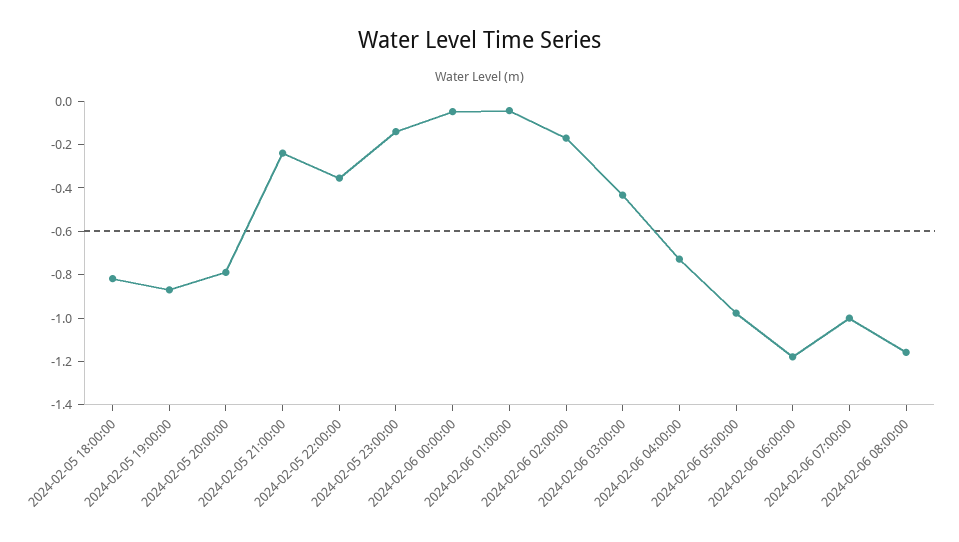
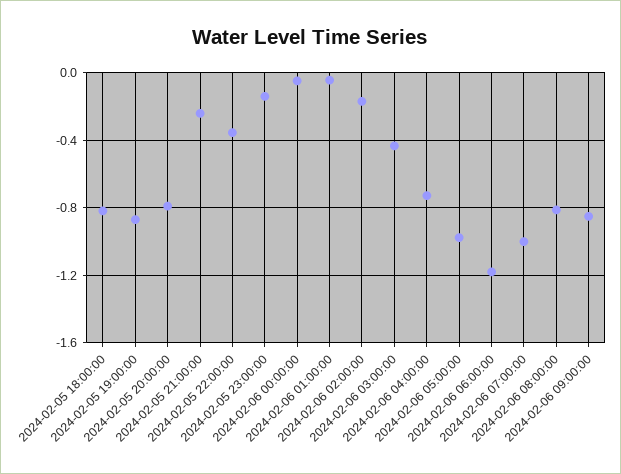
2024-02-06 08:00:00: -1.15 -> -0.8
2024-02-06 09:00:00: none -> -0.85

